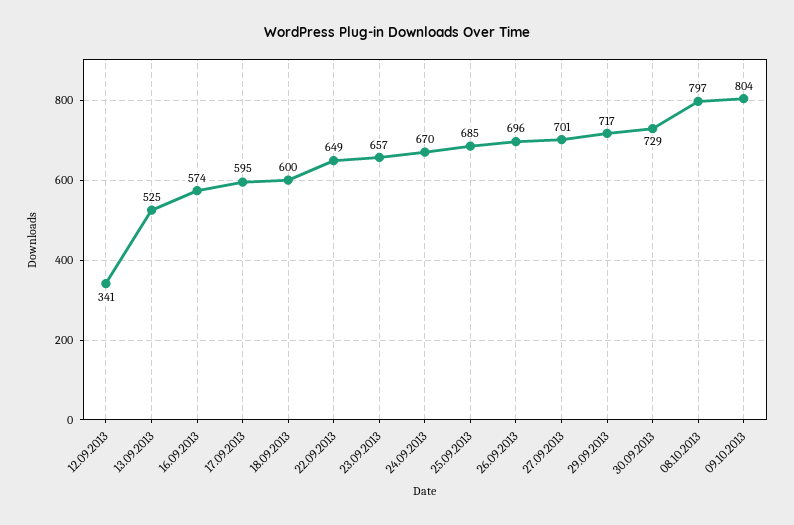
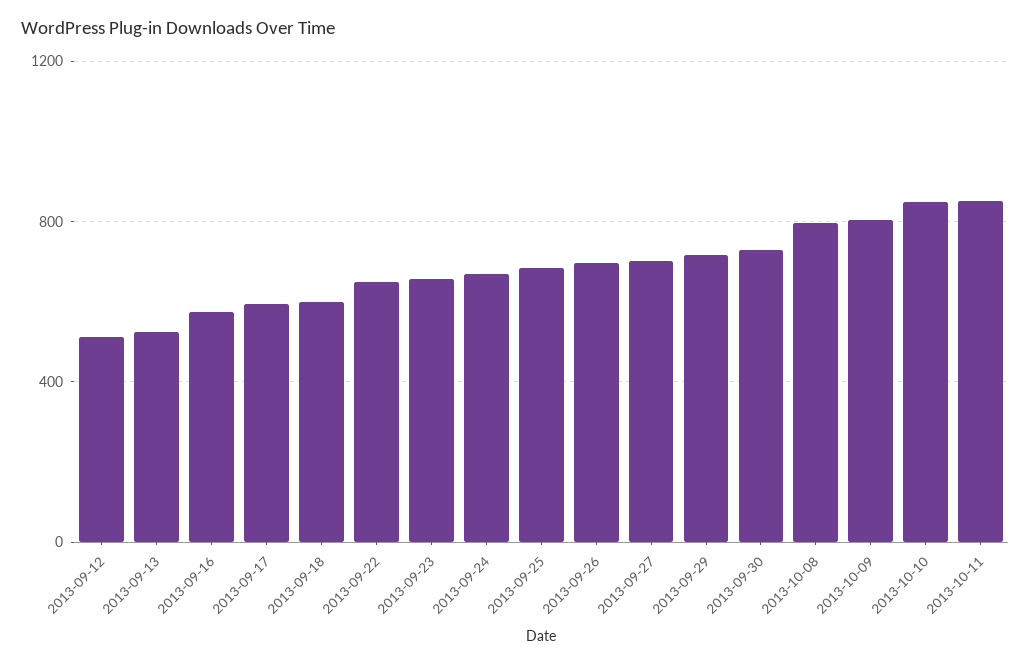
12.09.2013: 341 -> 500
2013-10-10: none -> 850
2013-10-11: none -> 850

